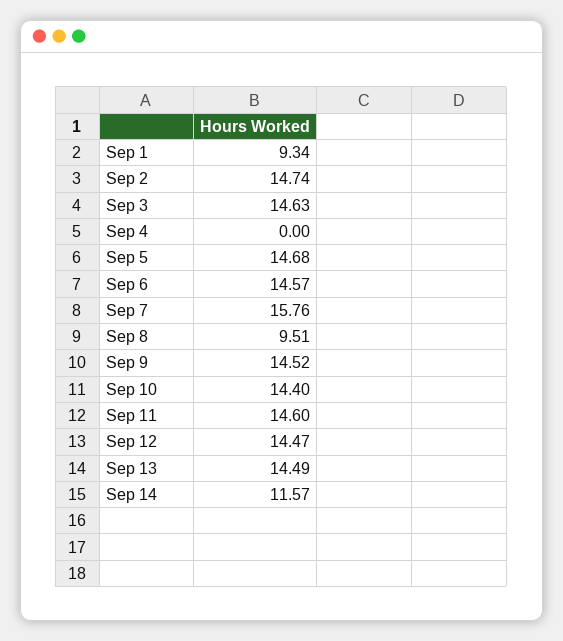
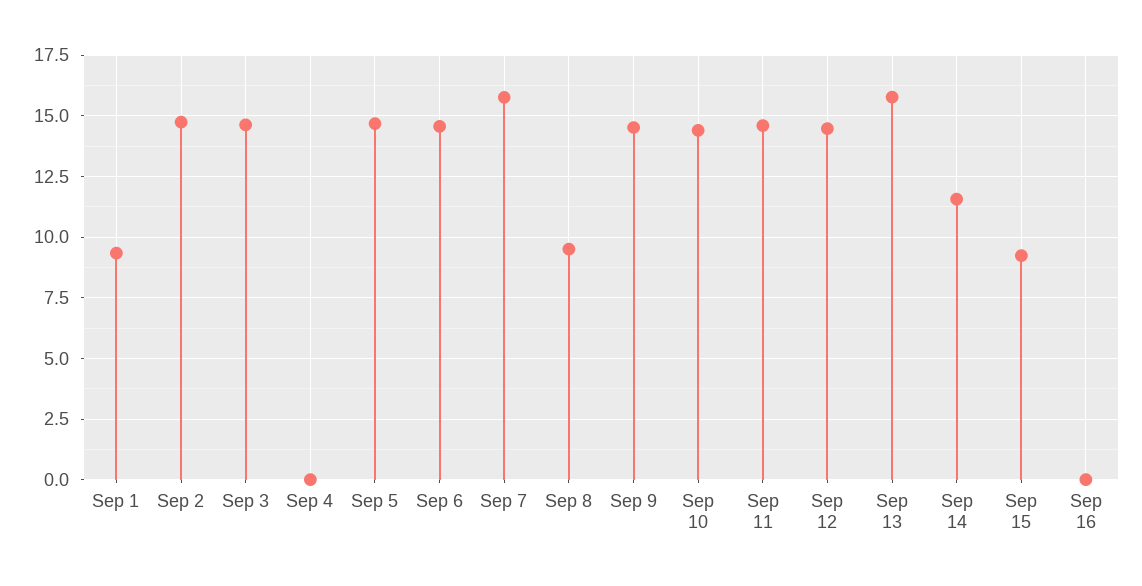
Sep 13: 14.49 -> 15.75
Sep 15: none -> 9.25
Sep 16: none -> 0

